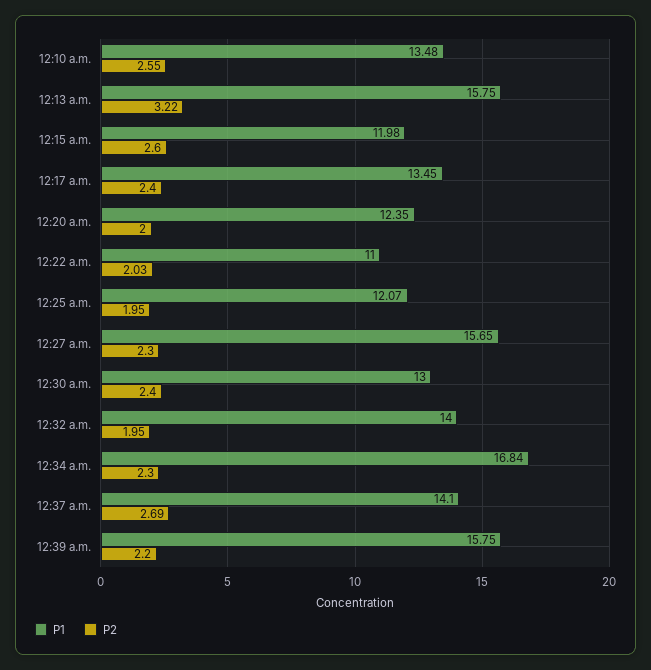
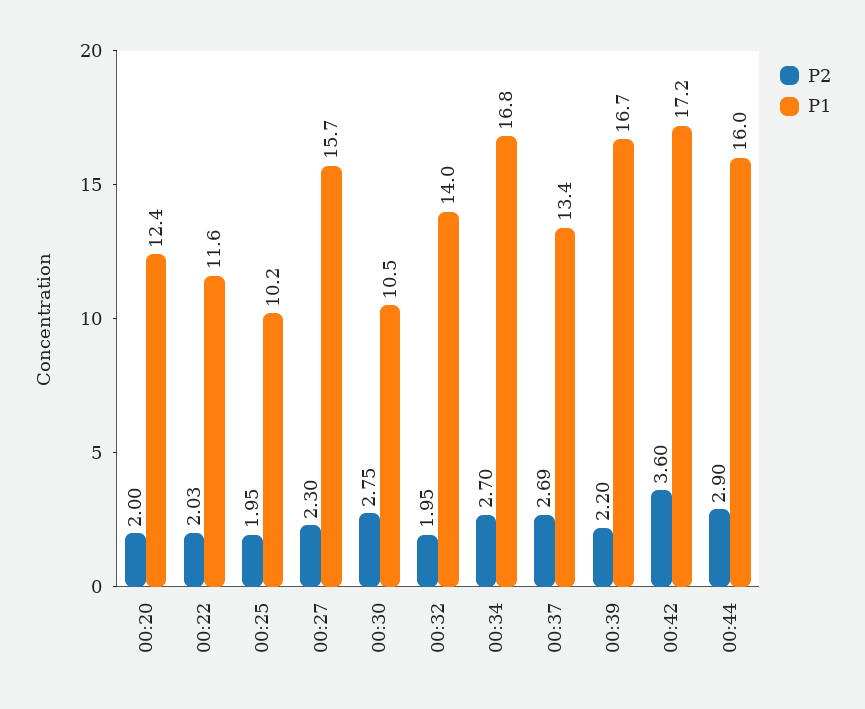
P1, 12:10 a.m.: 13.48 -> none
P2, 12:10 a.m.: 2.55 -> none
P1, 12:13 a.m.: 15.75 -> none
P2, 12:13 a.m.: 3.22 -> none
P1, 12:15 a.m.: 11.98 -> none
P2, 12:15 a.m.: 2.6 -> none
P1, 12:17 a.m.: 13.45 -> none
P2, 12:17 a.m.: 2.4 -> none
P1, 12:22 a.m.: 11 -> 11.6
P1, 12:25 a.m.: 12.07 -> 10.2
P1, 12:30 a.m.: 13 -> 10.5
P2, 12:30 a.m.: 2.4 -> 2.75
P2, 12:34 a.m.: 2.3 -> 2.7
P1, 12:37 a.m.: 14.1 -> 13.4
P1, 12:39 a.m.: 15.75 -> 16.7
P2, 00:42: none -> 3.6
P1, 00:42: none -> 17.2
P2, 00:44: none -> 2.9
P1, 00:44: none -> 16

